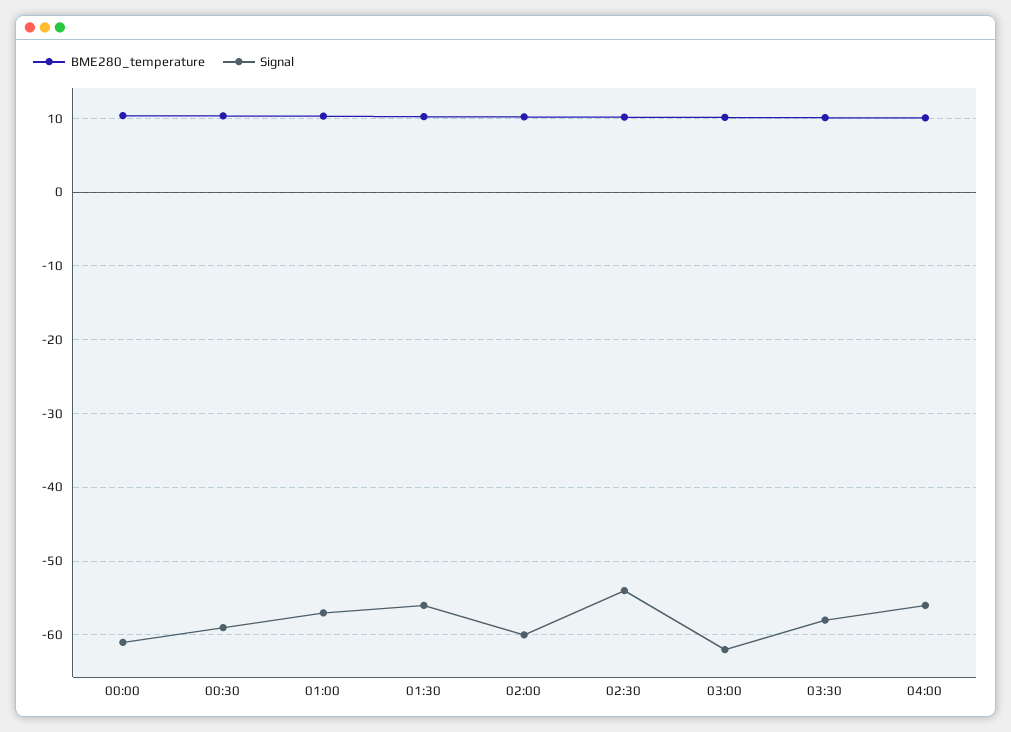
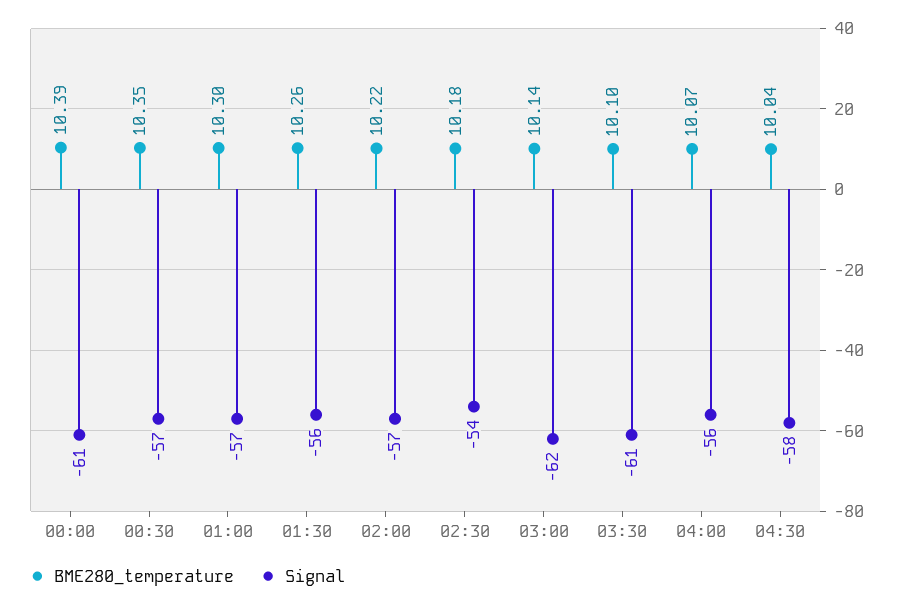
Signal, 00:30: -59 -> -57
Signal, 02:00: -60 -> -57
Signal, 03:30: -58 -> -61
BME280_temperature, 04:30: none -> 10.04
Signal, 04:30: none -> -58

